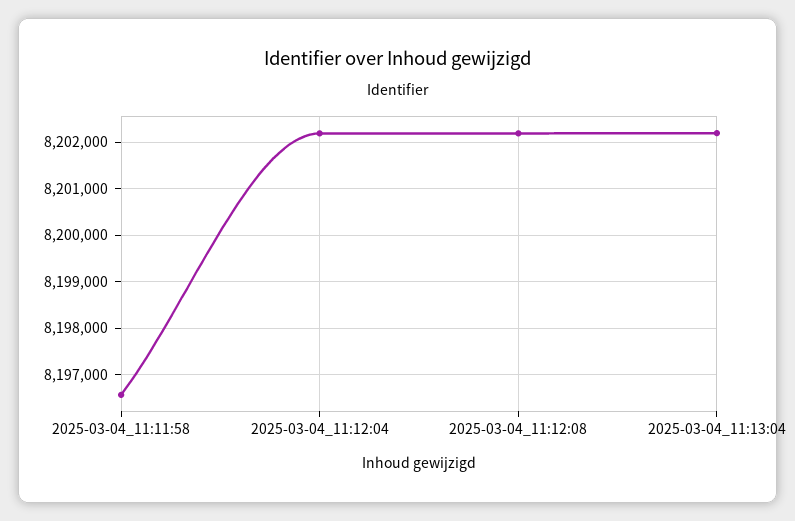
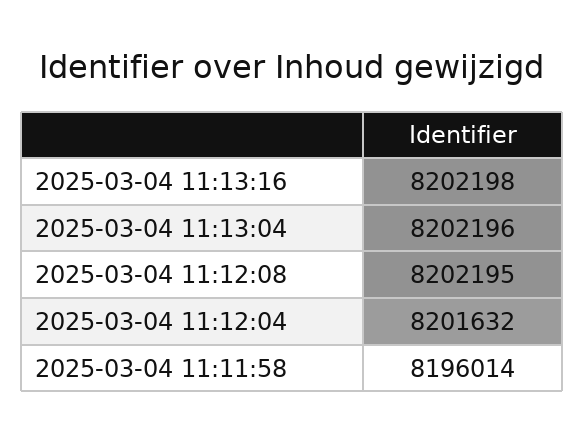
2025-03-04_11:11:58: 8196600 -> 8196014
2025-03-04_11:12:04: 8202200 -> 8201632
2025-03-04 11:13:16: none -> 8202198

